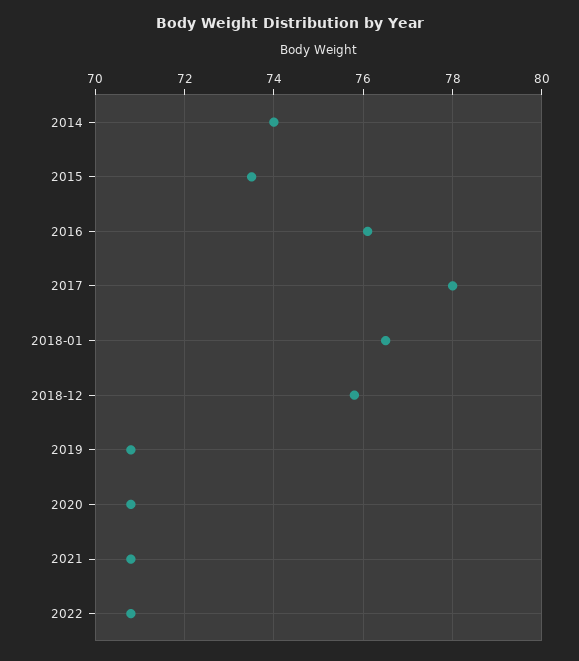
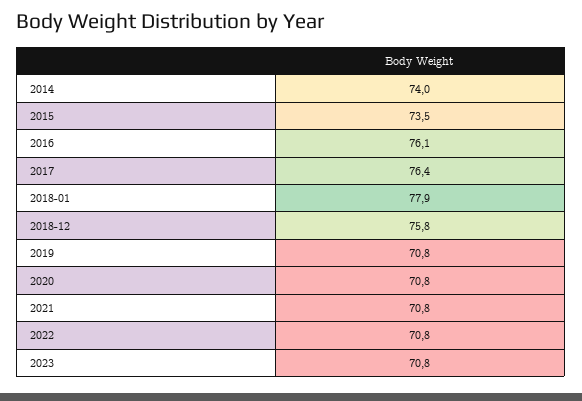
2017: 78 -> 76.4
2018-01: 76.5 -> 77.9
2023: none -> 70.8

